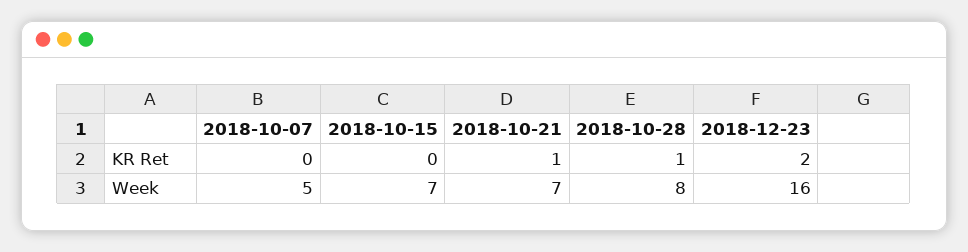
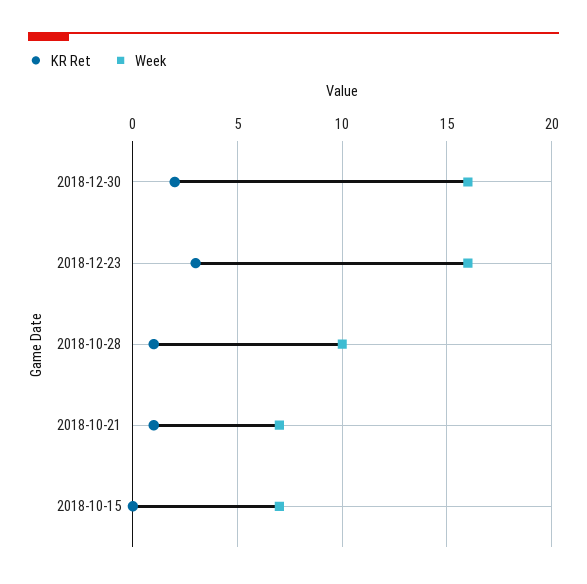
KR Ret, 2018-10-07: 0 -> none
KR Ret, 2018-12-23: 2 -> 3
Week, 2018-10-07: 5 -> none
Week, 2018-10-28: 8 -> 10
KR Ret, 2018-12-30: none -> 2
Week, 2018-12-30: none -> 16

